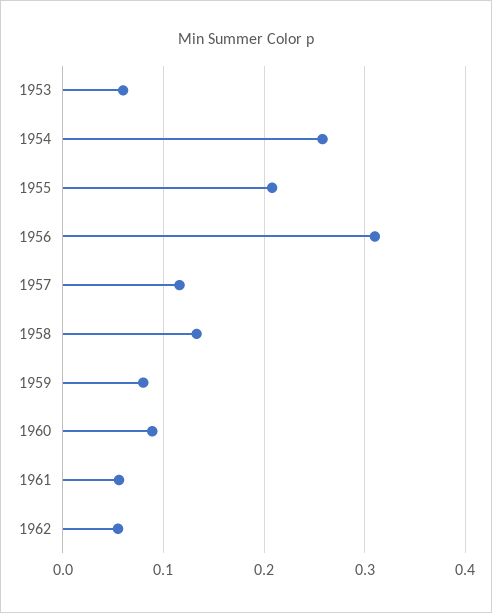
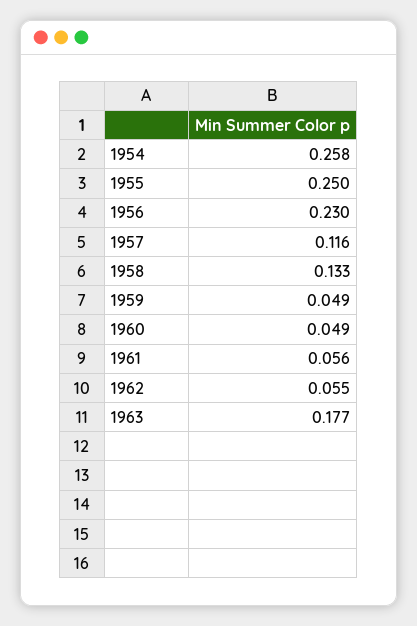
1953: 0.06 -> none
1955: 0.21 -> 0.25
1956: 0.31 -> 0.23
1959: 0.08 -> 0.049
1960: 0.09 -> 0.049
1963: none -> 0.177

